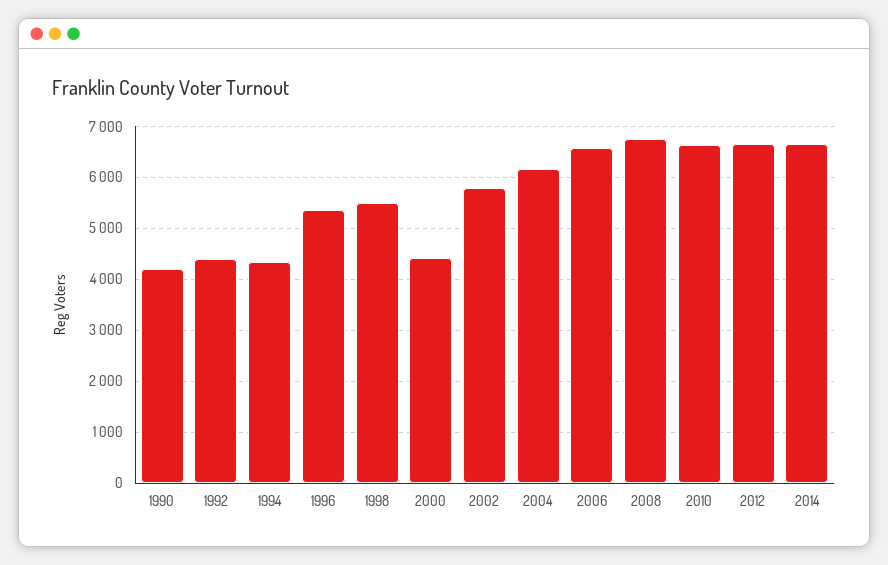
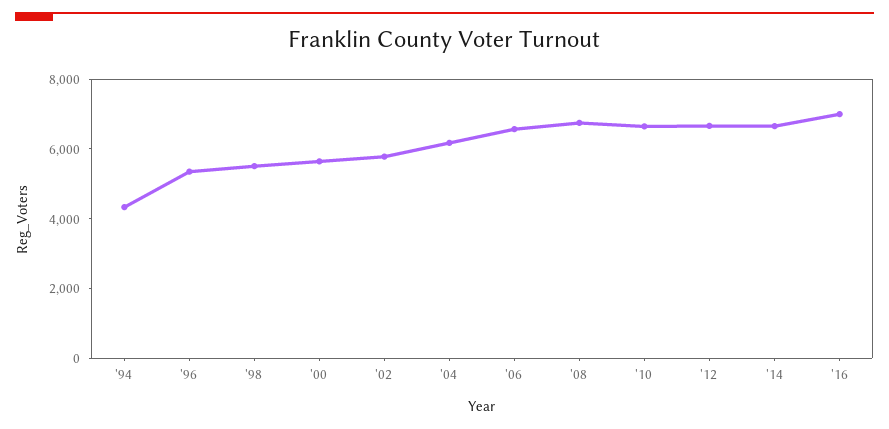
1990: 4200 -> none
1992: 4400 -> none
2000: 4400 -> 5500
'16: none -> 7000

